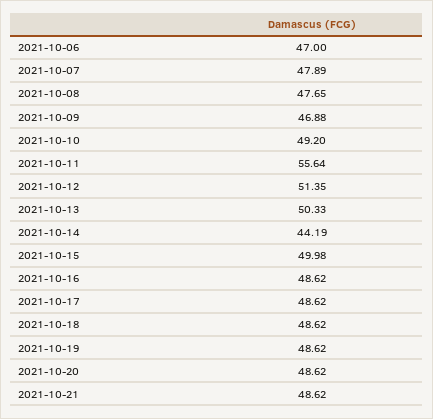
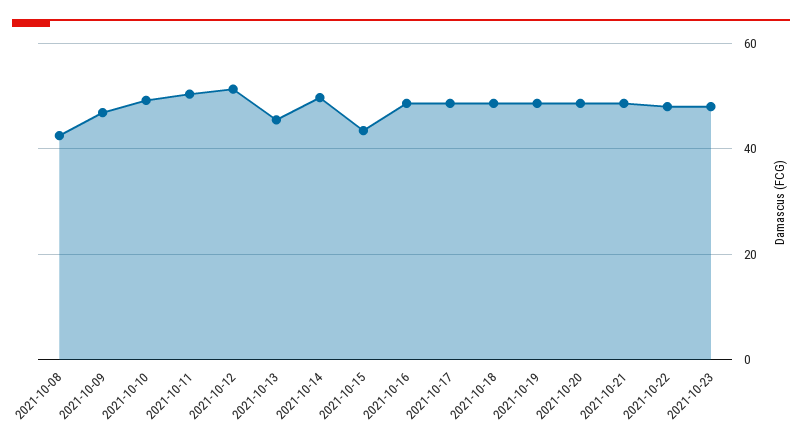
2021-10-06: 47 -> none
2021-10-07: 47.89 -> none
2021-10-08: 47.65 -> 42
2021-10-11: 55.64 -> 50
2021-10-13: 50.33 -> 46
2021-10-14: 44.19 -> 50
2021-10-15: 49.98 -> 44
2021-10-22: none -> 48
2021-10-23: none -> 48

